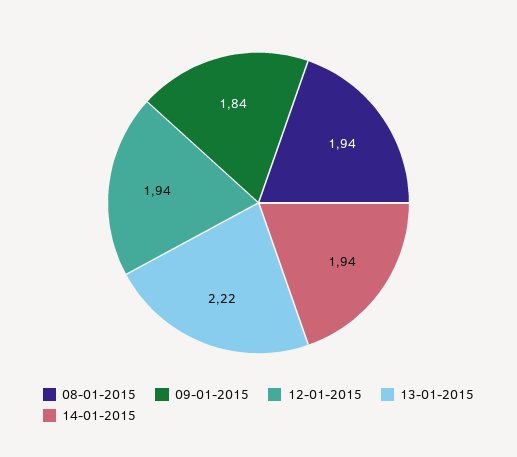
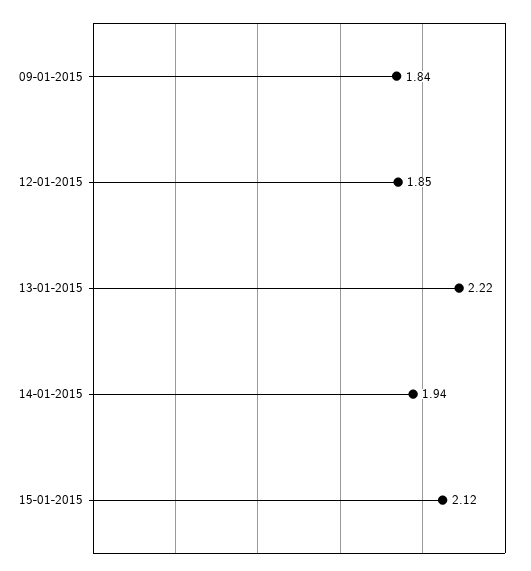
08-01-2015: 1.94 -> none
12-01-2015: 1.94 -> 1.85
15-01-2015: none -> 2.12

